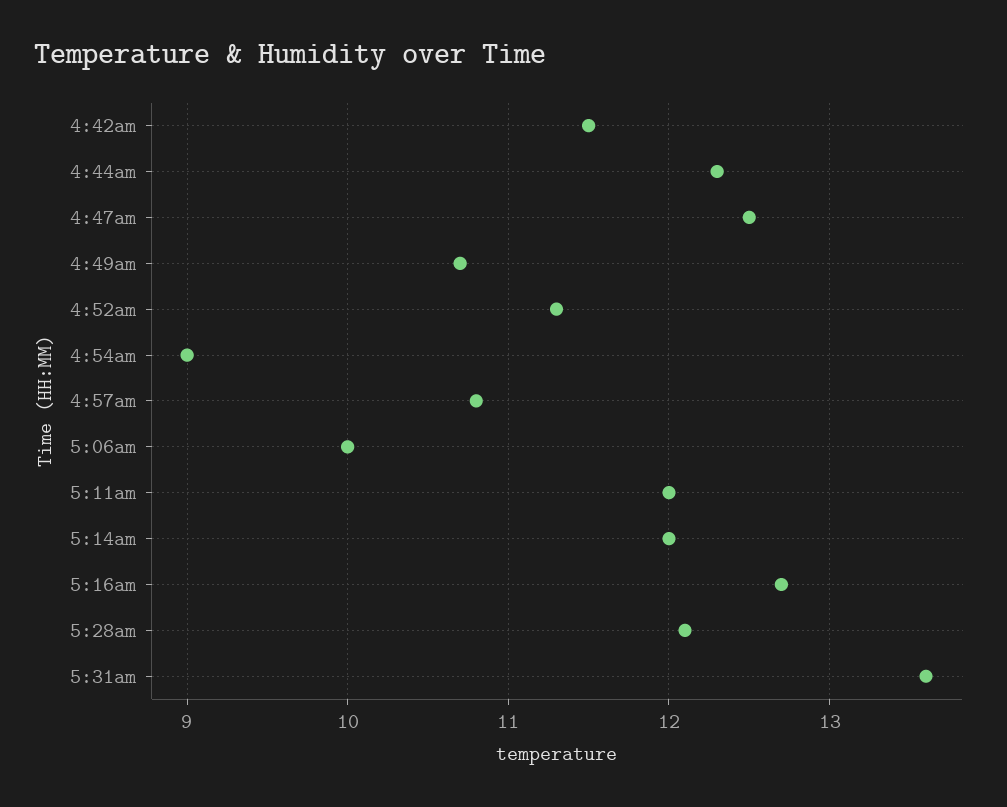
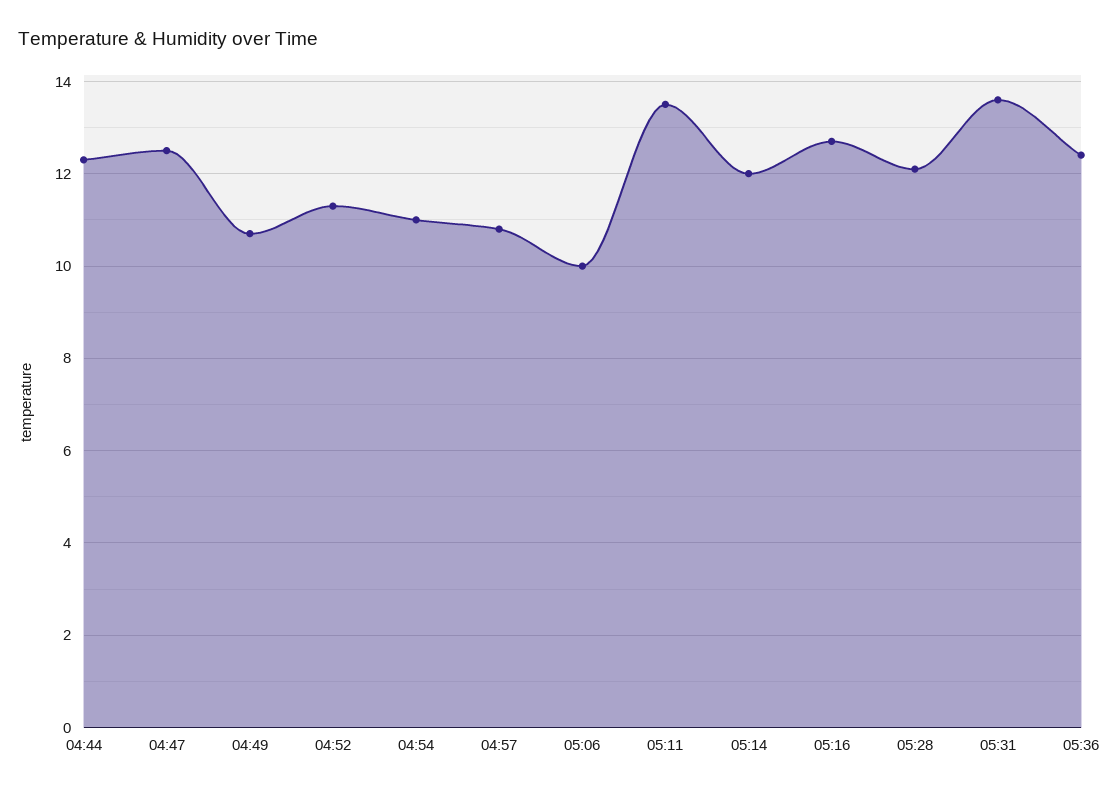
4:42am: 11.5 -> none
4:54am: 9 -> 11
5:11am: 12 -> 13.5
05:36: none -> 12.5

